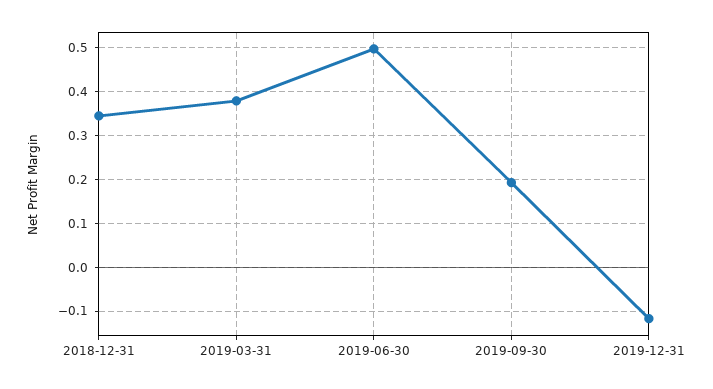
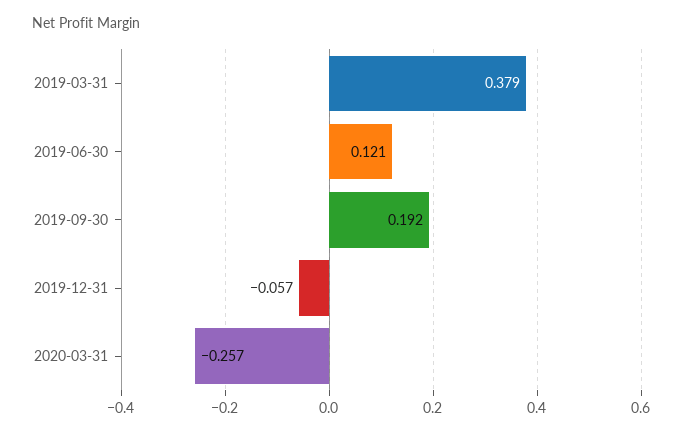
2018-12-31: 0.34 -> none
2019-06-30: 0.5 -> 0.121
2019-12-31: -0.12 -> -0.057
2020-03-31: none -> -0.257

